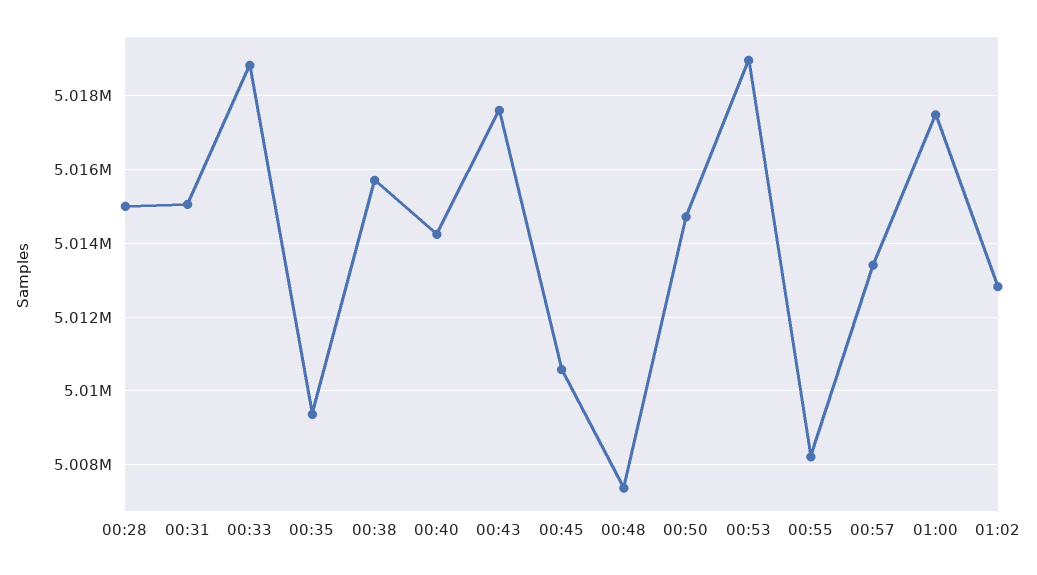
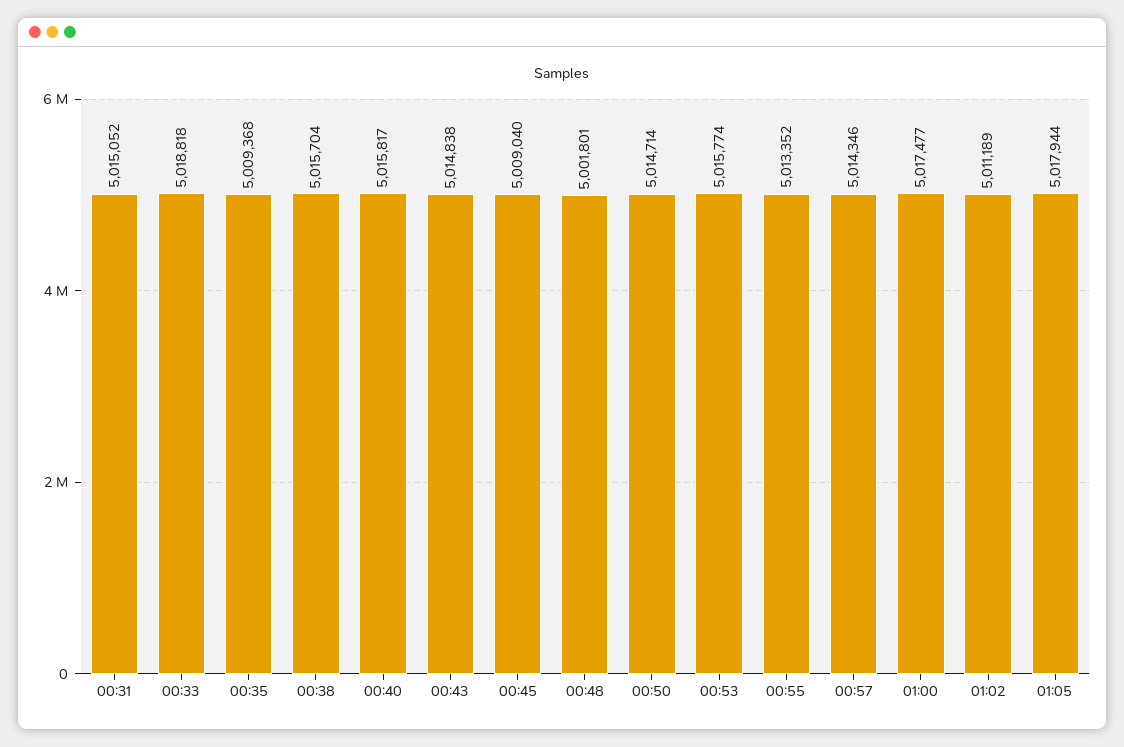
00:28: 5015000 -> none
00:40: 5014200 -> 5015817
00:43: 5017600 -> 5014838
00:45: 5010600 -> 5009040
00:48: 5007400 -> 5001801
00:53: 5019000 -> 5015774
00:55: 5008200 -> 5013352
00:57: 5013400 -> 5014346
01:02: 5012800 -> 5011189
01:05: none -> 5017944

